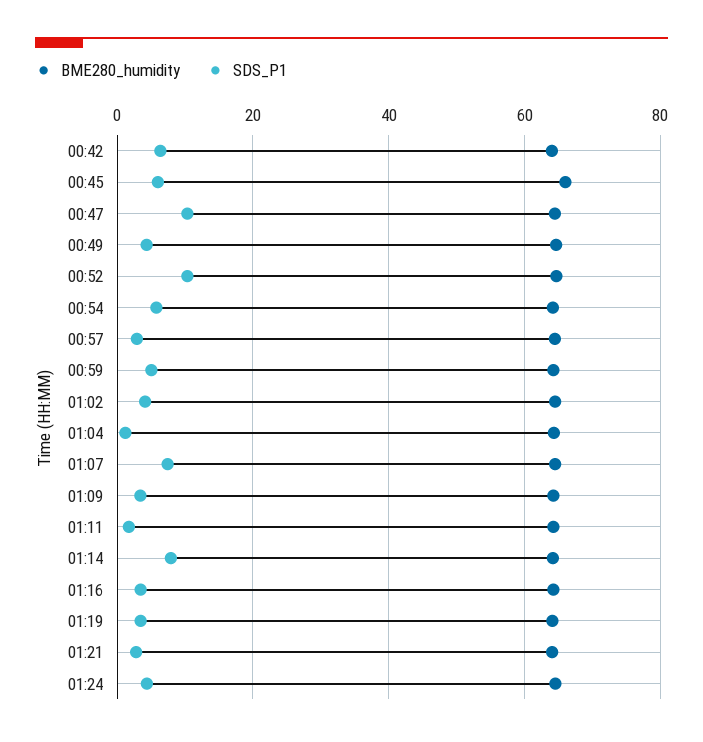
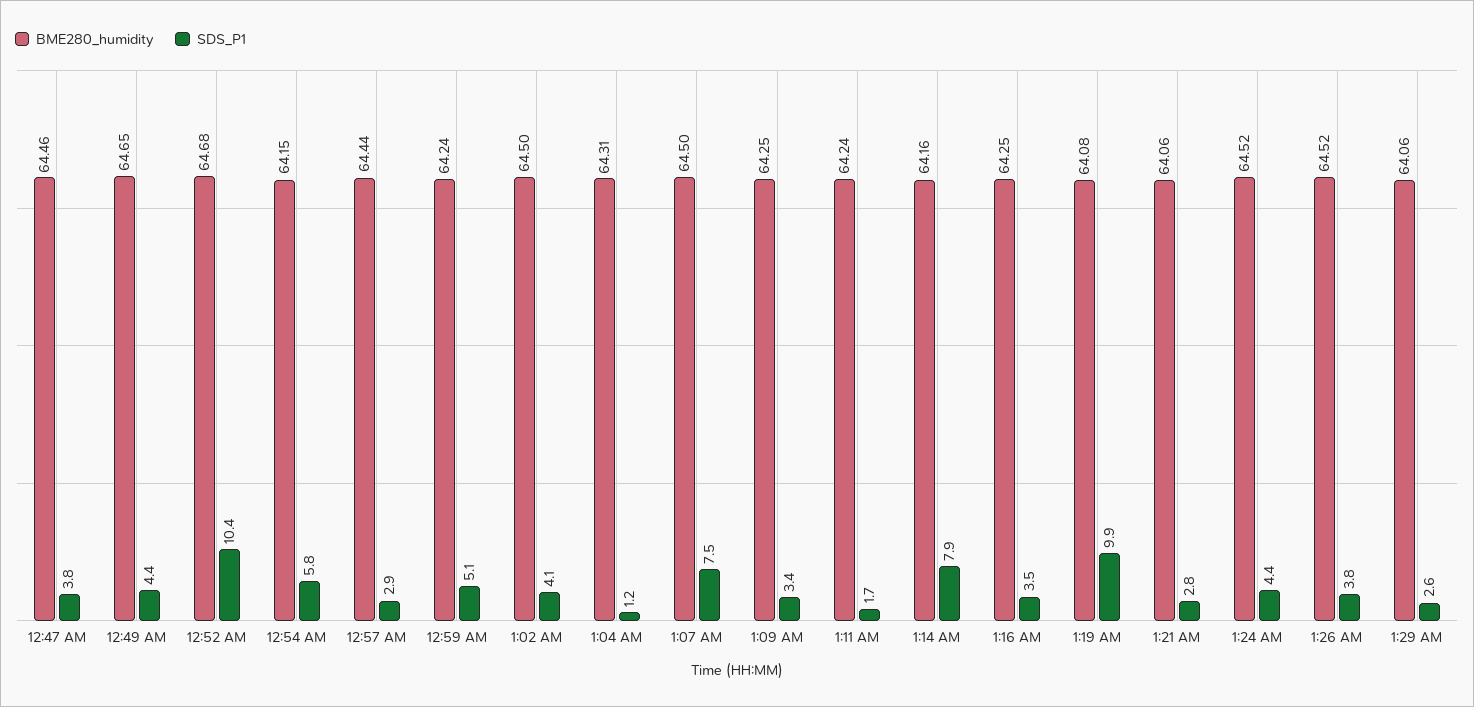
BME280_humidity, 00:42: 64 -> none
SDS_P1, 00:42: 6 -> none
BME280_humidity, 00:45: 66 -> none
SDS_P1, 00:45: 6 -> none
SDS_P1, 00:47: 10 -> 3.8
SDS_P1, 01:19: 4 -> 9.9
BME280_humidity, 1:26 AM: none -> 64.52
SDS_P1, 1:26 AM: none -> 3.8
BME280_humidity, 1:29 AM: none -> 64.06
SDS_P1, 1:29 AM: none -> 2.6

